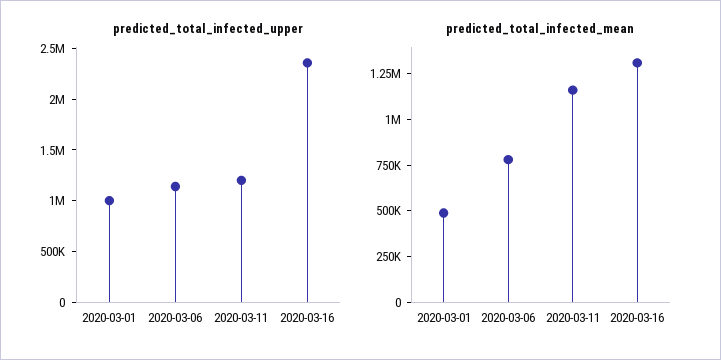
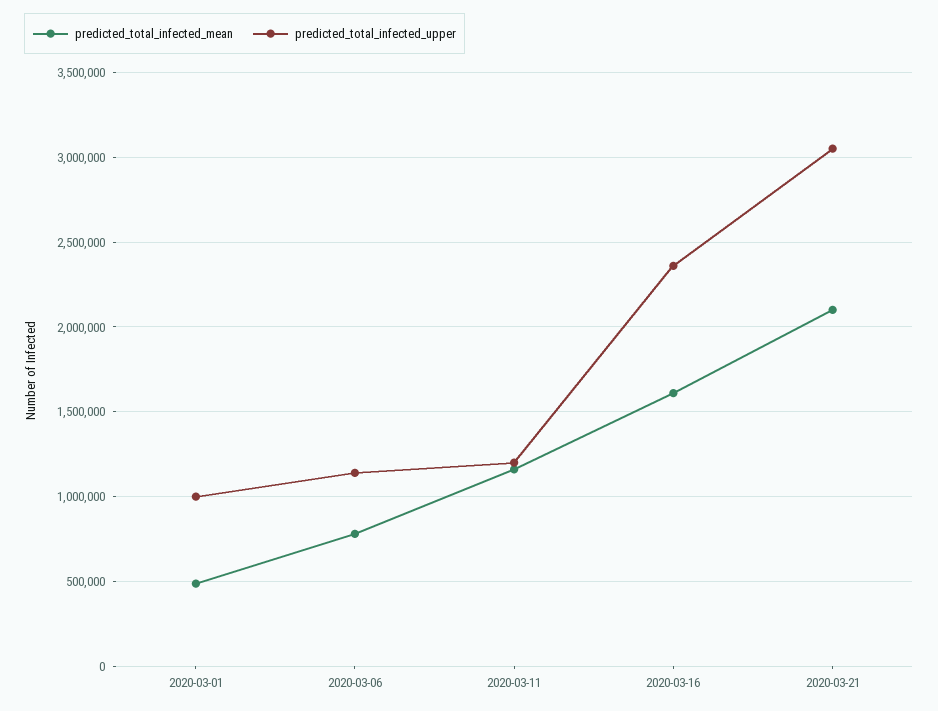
predicted_total_infected_mean, 2020-03-16: 1300000 -> 1600000
predicted_total_infected_mean, 2020-03-21: none -> 2100000
predicted_total_infected_upper, 2020-03-21: none -> 3050000

